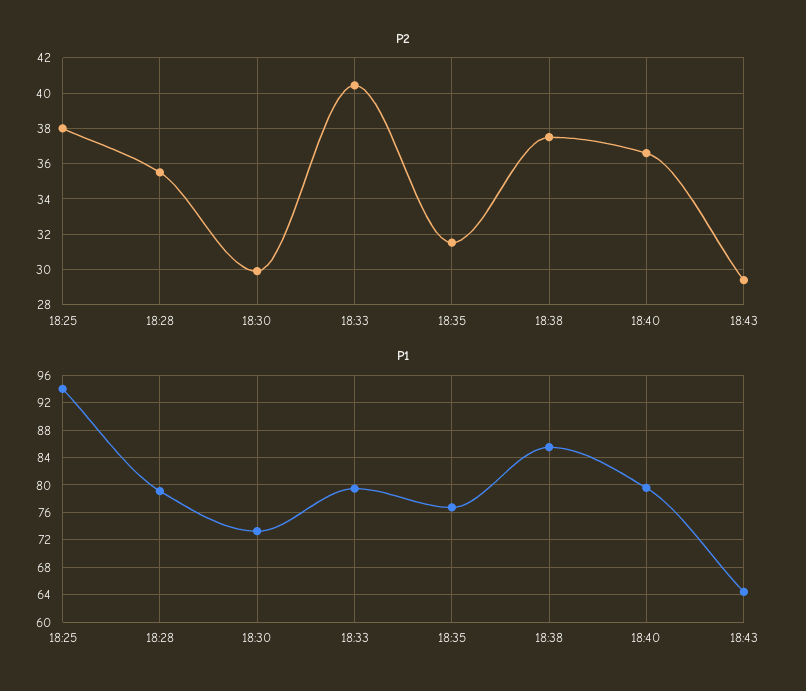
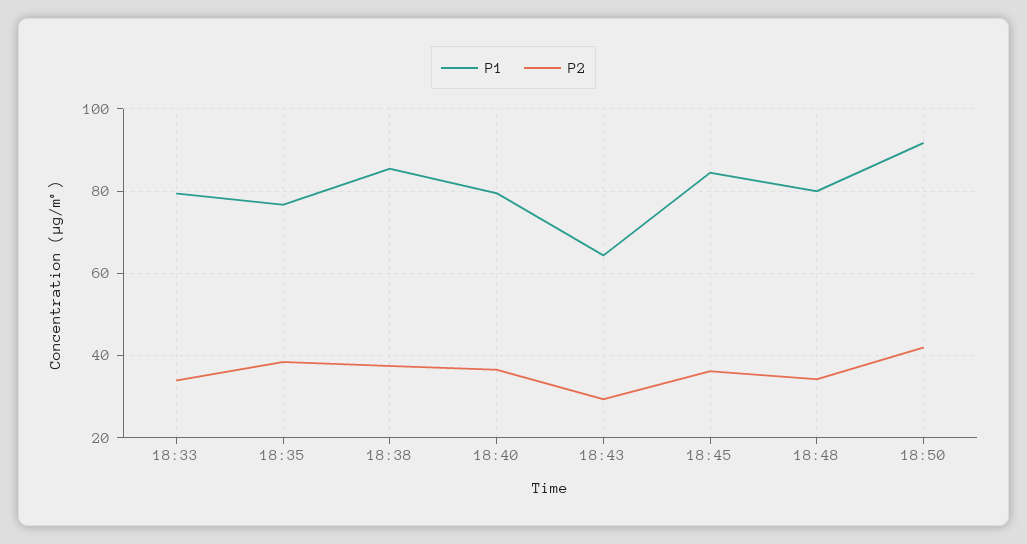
P2, 18:25: 38 -> none
P2, 18:28: 35.5 -> none
P2, 18:30: 30 -> none
P2, 18:33: 40.5 -> 34
P2, 18:35: 31.5 -> 38
P1, 18:25: 94 -> none
P1, 18:28: 79 -> none
P1, 18:30: 73 -> none
P1, 18:45: none -> 84
P2, 18:45: none -> 36
P1, 18:48: none -> 80
P2, 18:48: none -> 34
P1, 18:50: none -> 92
P2, 18:50: none -> 42

